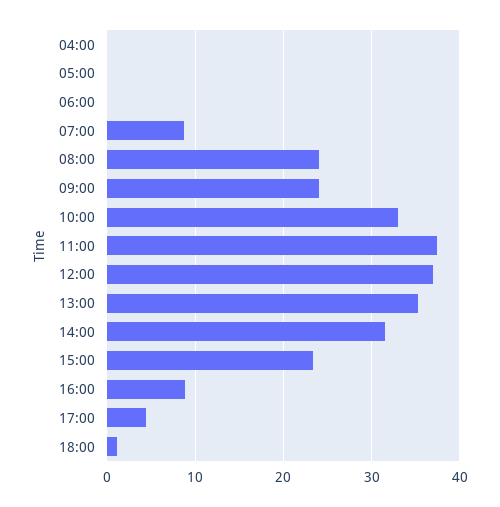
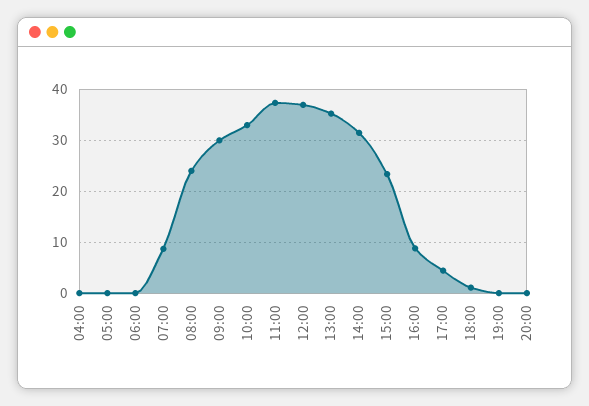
09:00: 24 -> 30
19:00: none -> 0
20:00: none -> 0

